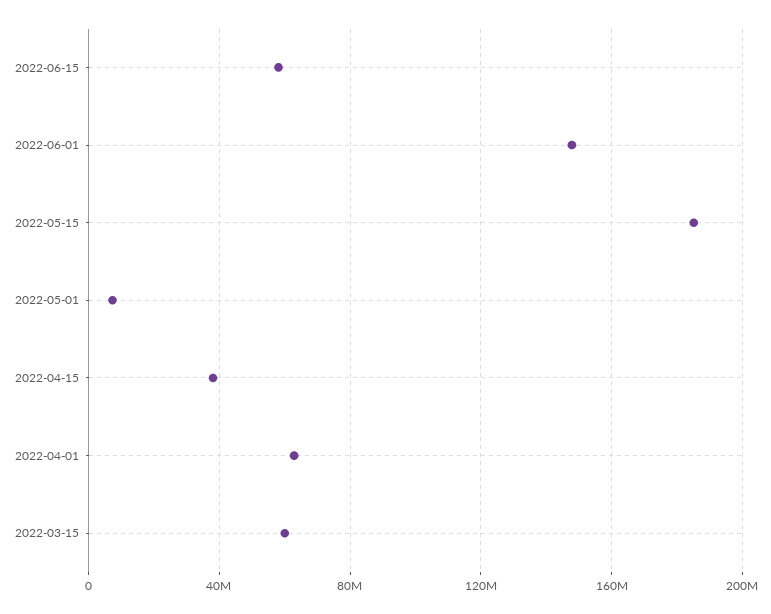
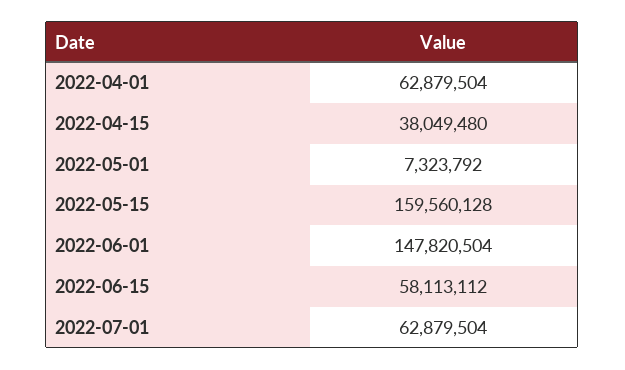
2022-05-15: 185000000 -> 159560128
2022-03-15: 60000000 -> none
2022-07-01: none -> 62879504

